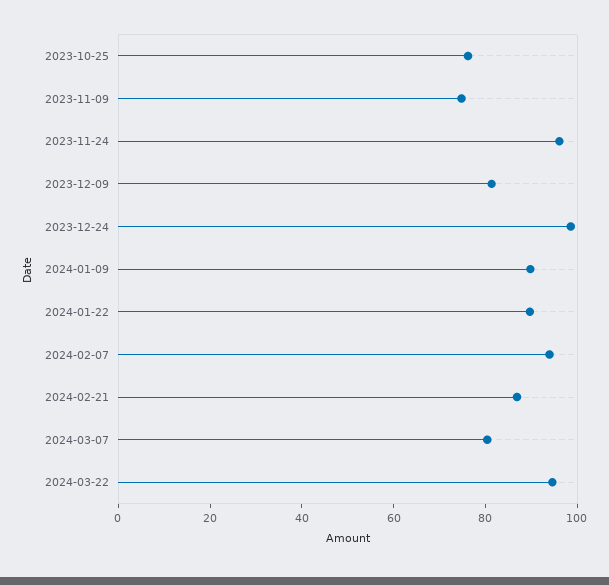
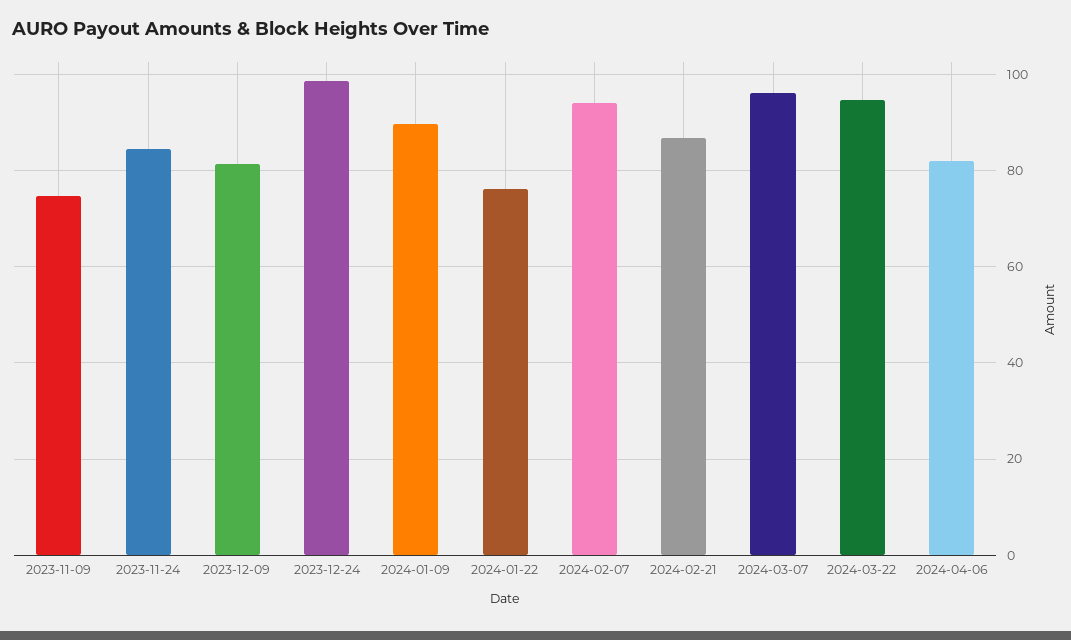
2023-10-25: 75 -> none
2023-11-24: 95 -> 84
2024-01-22: 90 -> 76
2024-03-07: 80 -> 96
2024-04-06: none -> 82

